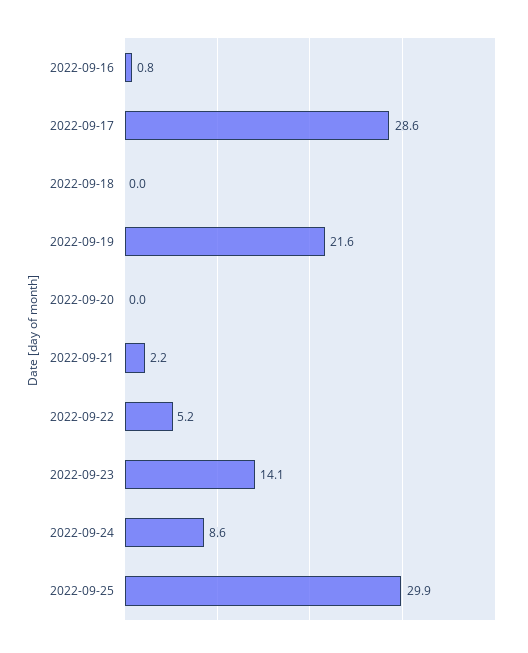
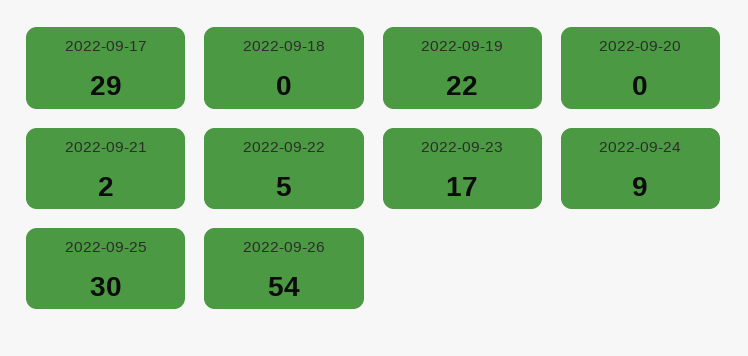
2022-09-16: 0.8 -> none
2022-09-23: 14.1 -> 17
2022-09-26: none -> 54

